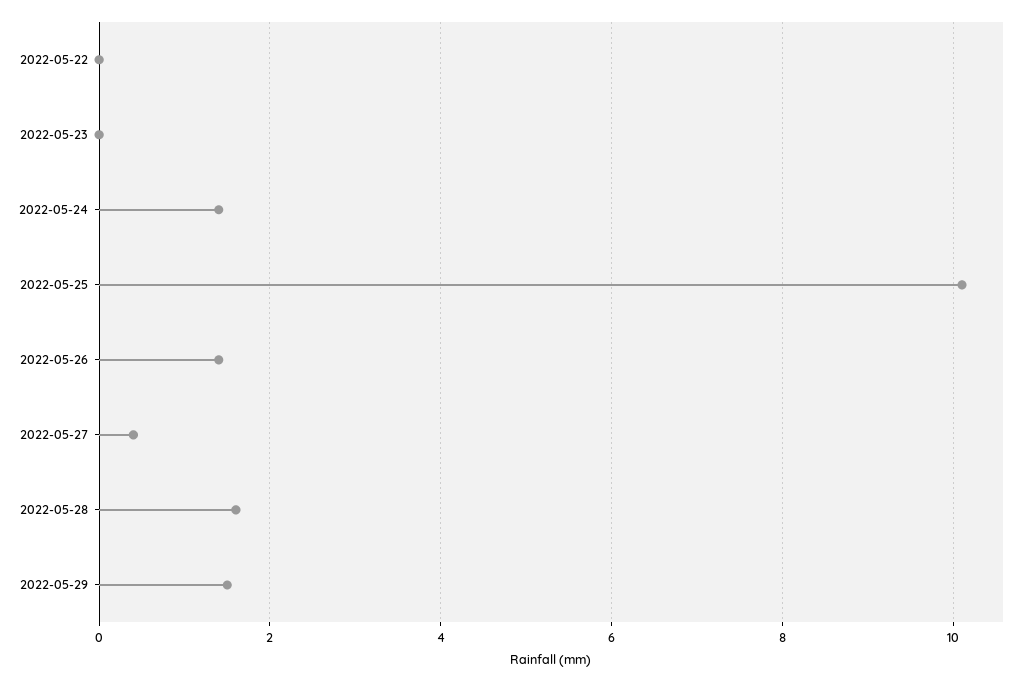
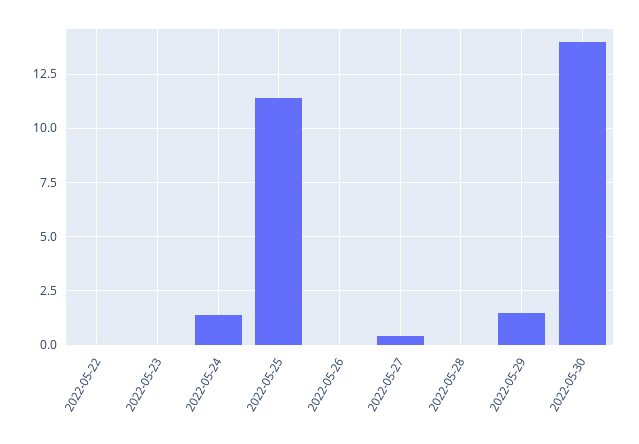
2022-05-25: 10 -> 11.5
2022-05-26: 1.5 -> 0
2022-05-28: 1.5 -> 0
2022-05-30: none -> 14

